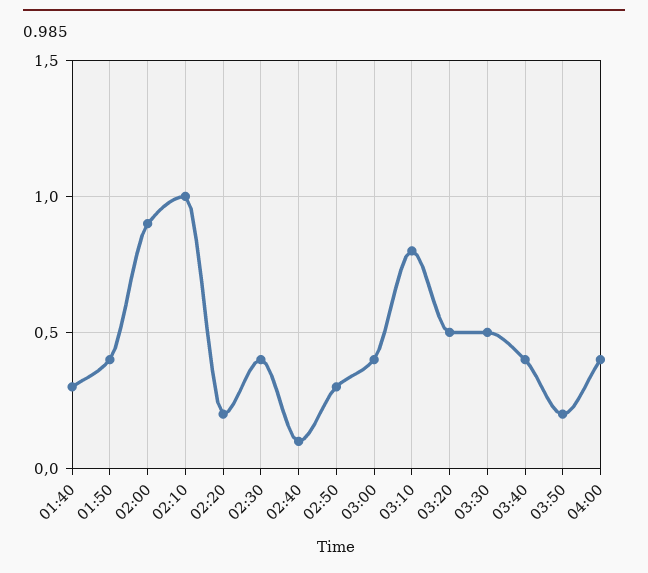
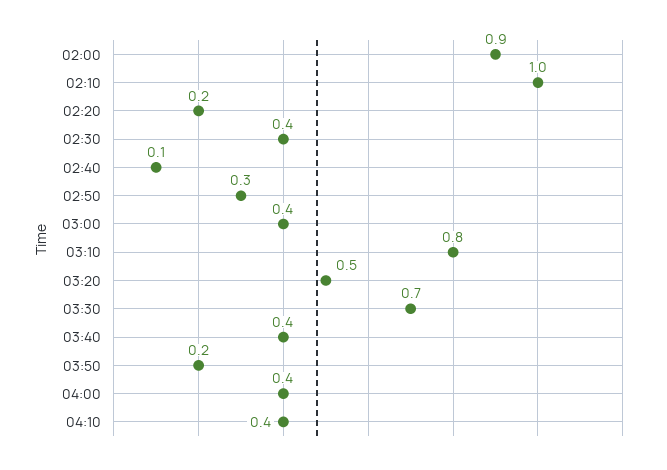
01:40: 0.3 -> none
01:50: 0.4 -> none
03:30: 0.5 -> 0.7
04:10: none -> 0.4

